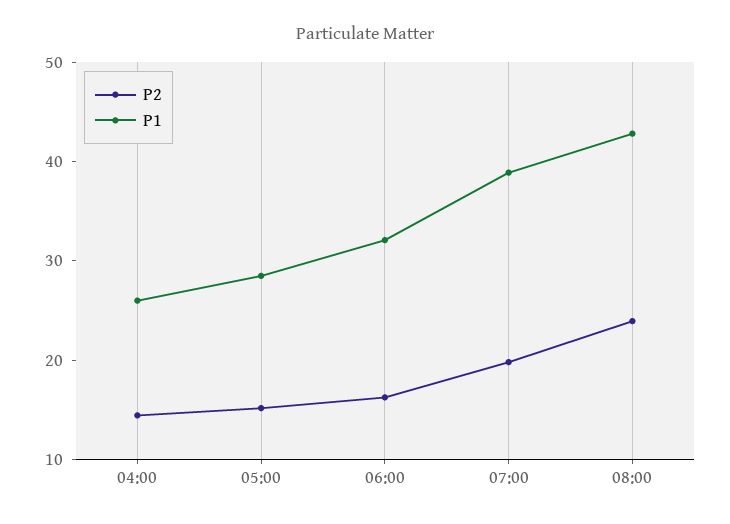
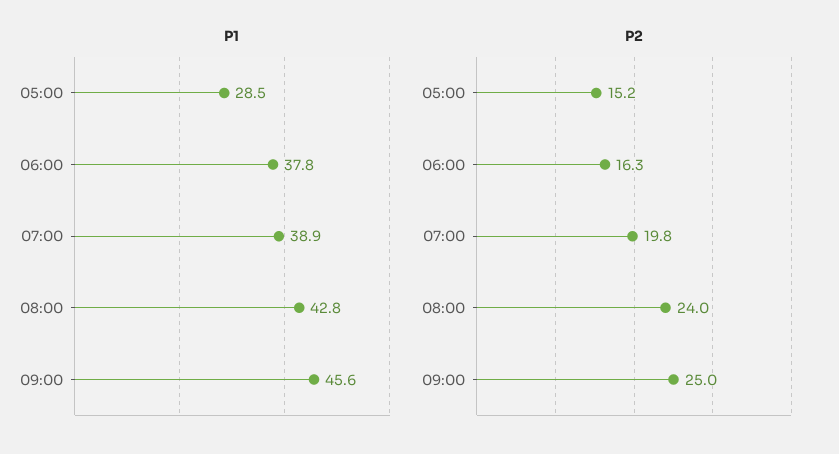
P2, 04:00: 14 -> none
P1, 04:00: 26 -> none
P1, 06:00: 32 -> 37.8
P1, 09:00: none -> 45.6
P2, 09:00: none -> 25

